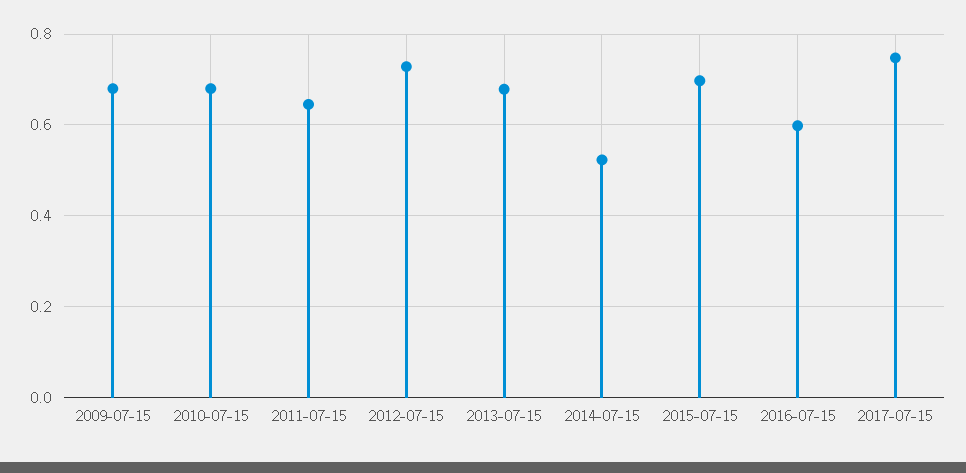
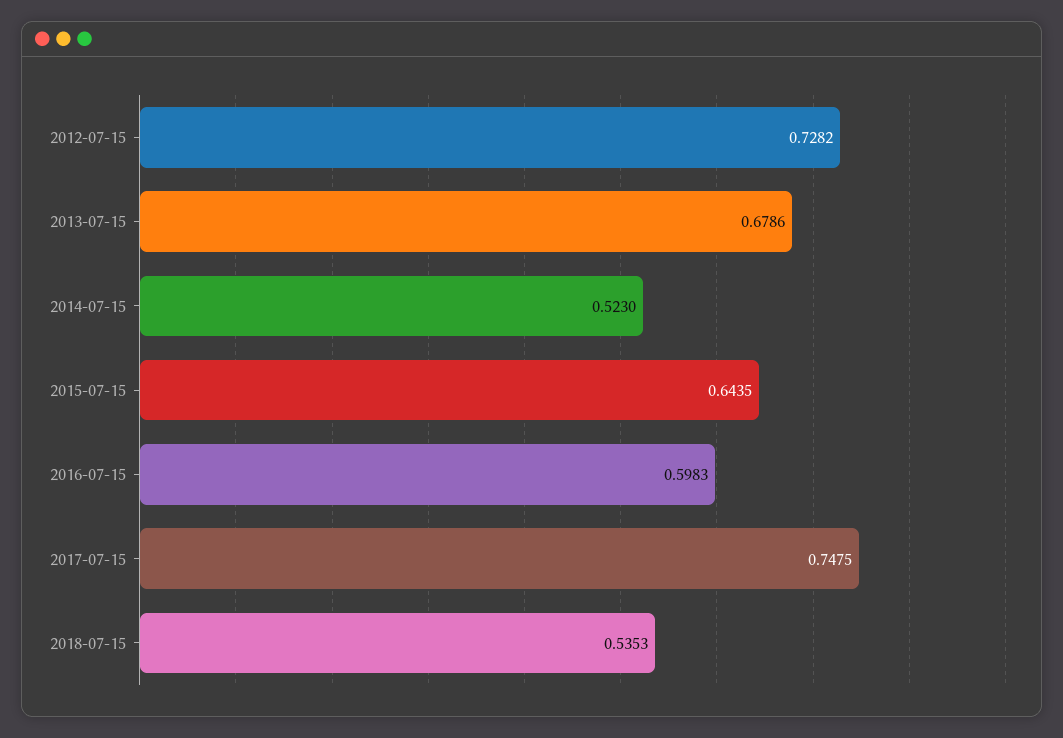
2009-07-15: 0.68 -> none
2010-07-15: 0.68 -> none
2011-07-15: 0.64 -> none
2015-07-15: 0.7 -> 0.6435
2018-07-15: none -> 0.5353

